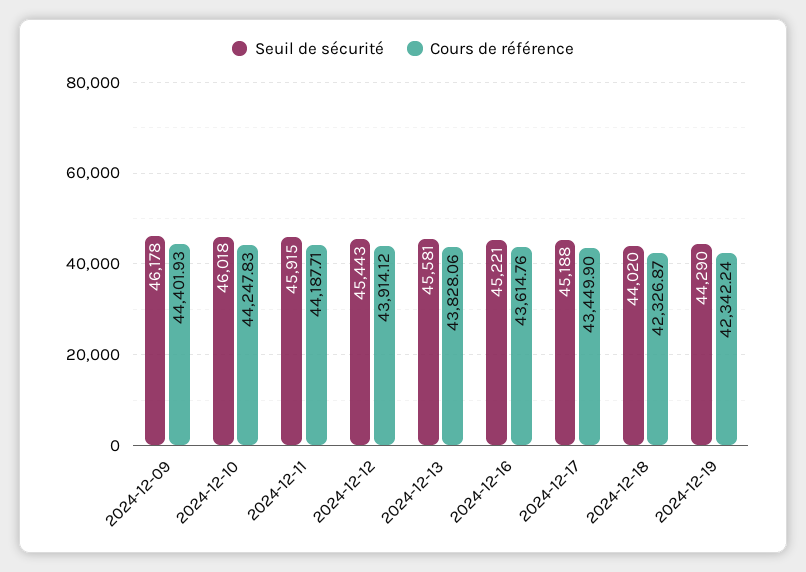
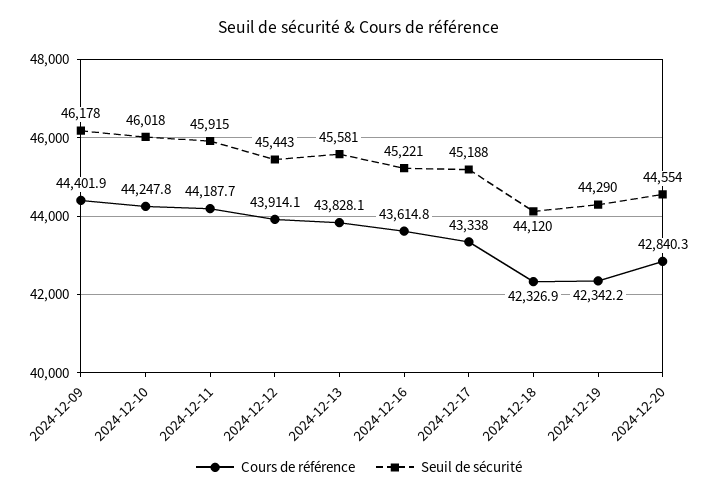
Cours de référence, 2024-12-17: 43449.9 -> 43338
Seuil de sécurité, 2024-12-18: 44020 -> 44120
Cours de référence, 2024-12-20: none -> 42840.3
Seuil de sécurité, 2024-12-20: none -> 44554

